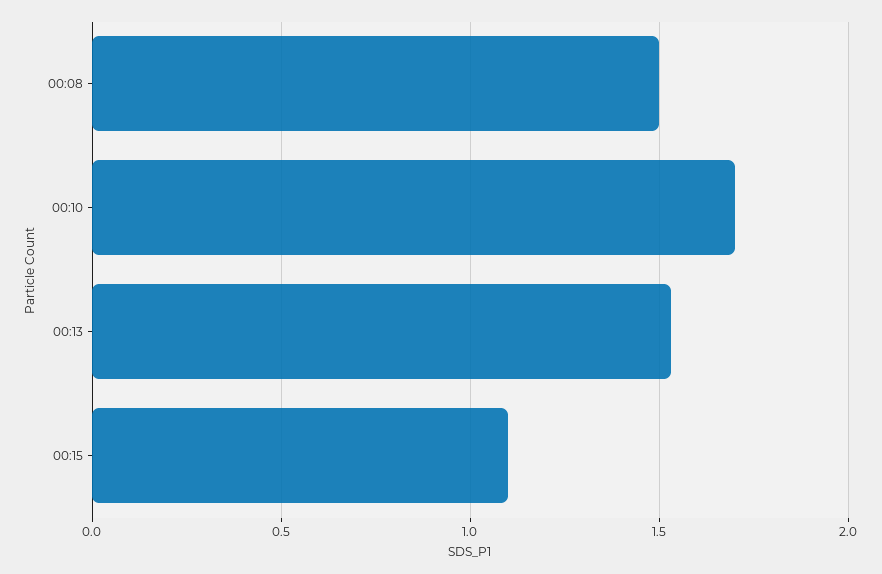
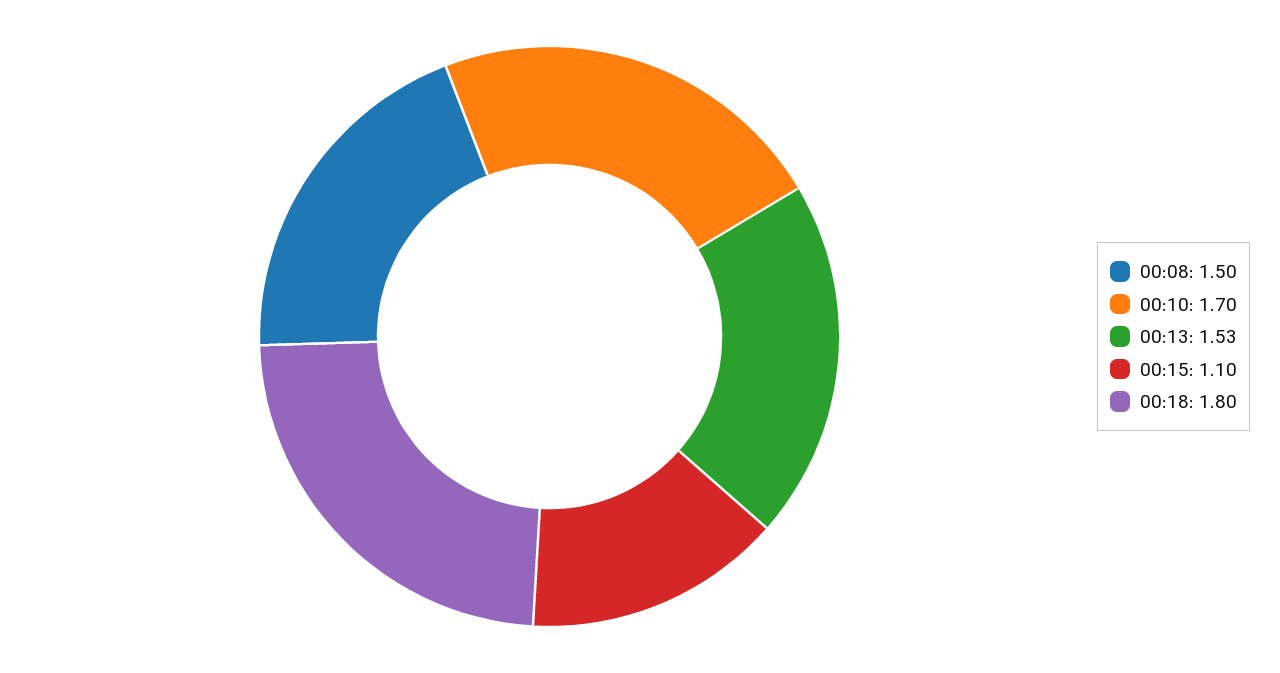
00:18: none -> 1.8

